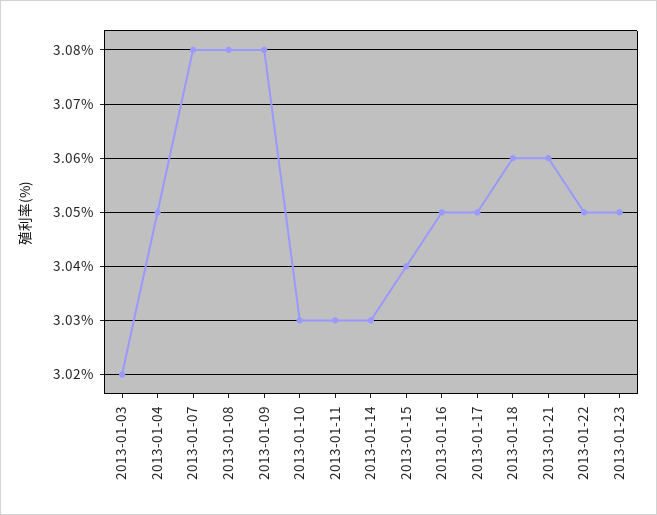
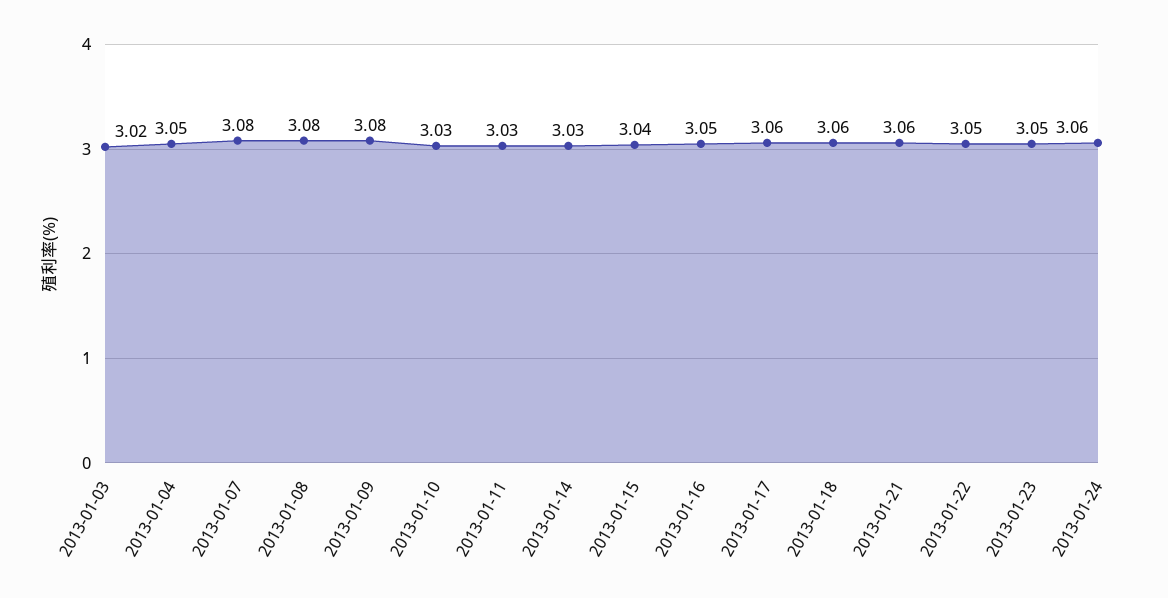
2013-01-17: 3.05 -> 3.06
2013-01-24: none -> 3.06

